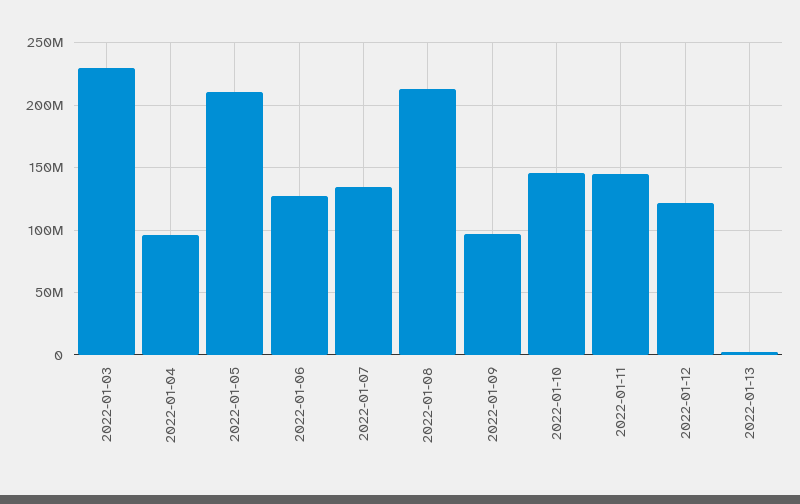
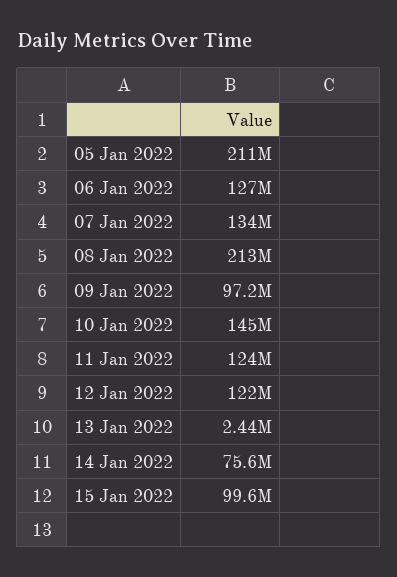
2022-01-03: 230000000 -> none
2022-01-04: 95000000 -> none
2022-01-11: 145000000 -> 124000000
14 Jan 2022: none -> 75600000
15 Jan 2022: none -> 99600000

